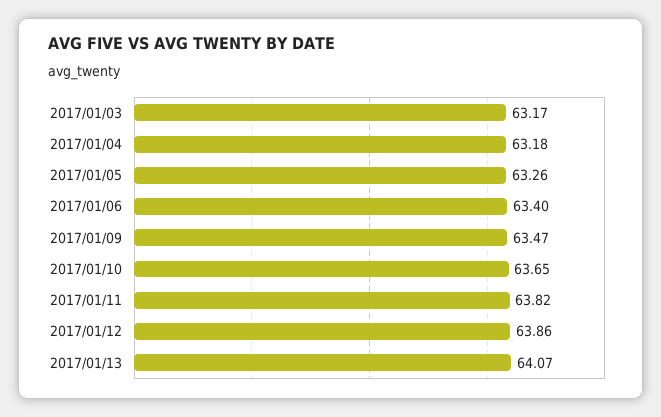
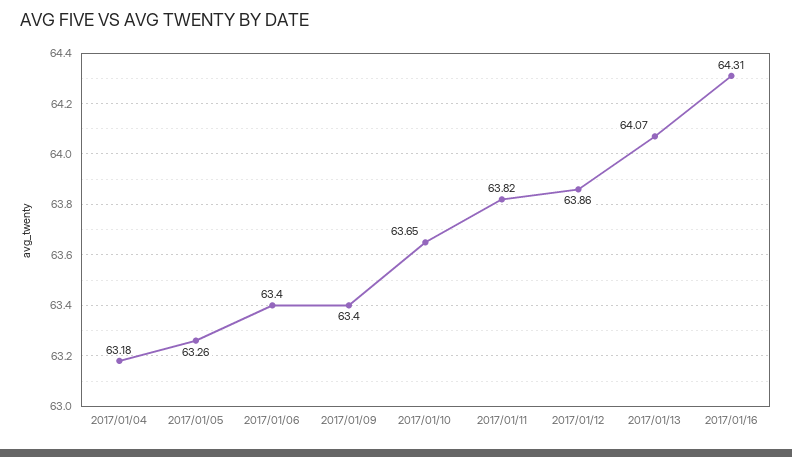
2017/01/03: 63.17 -> none
2017/01/09: 63.47 -> 63.4
2017/01/16: none -> 64.31

